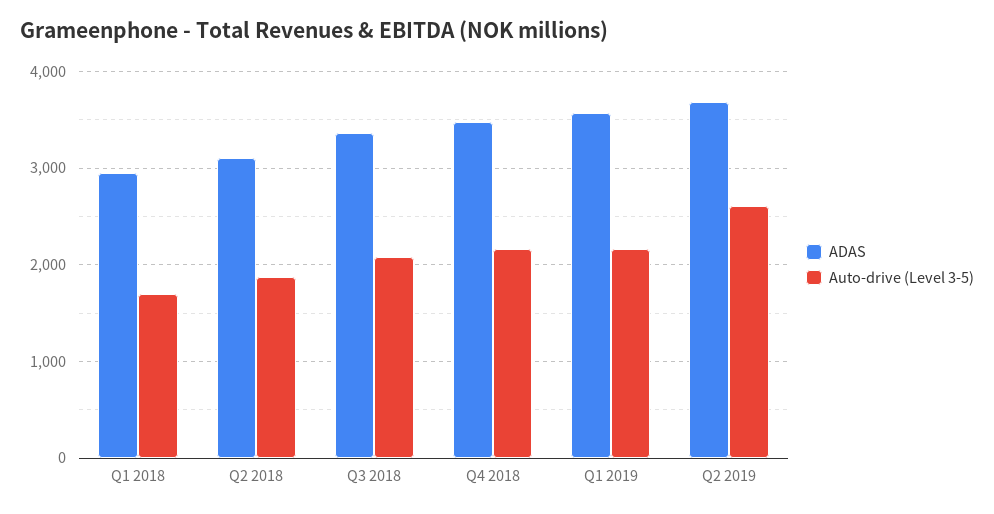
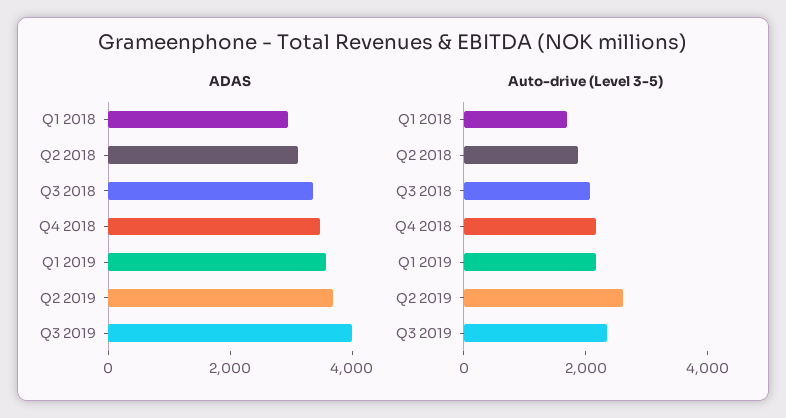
ADAS, Q3 2019: none -> 4000
Auto-drive (Level 3-5), Q3 2019: none -> 2500

